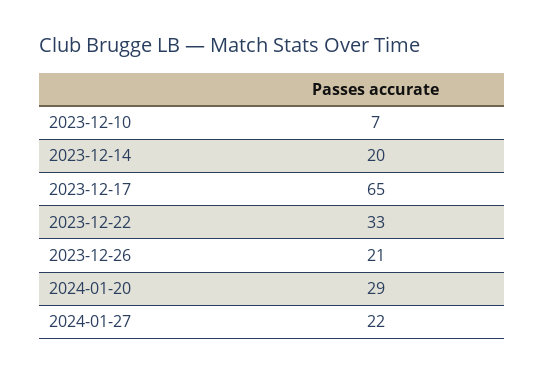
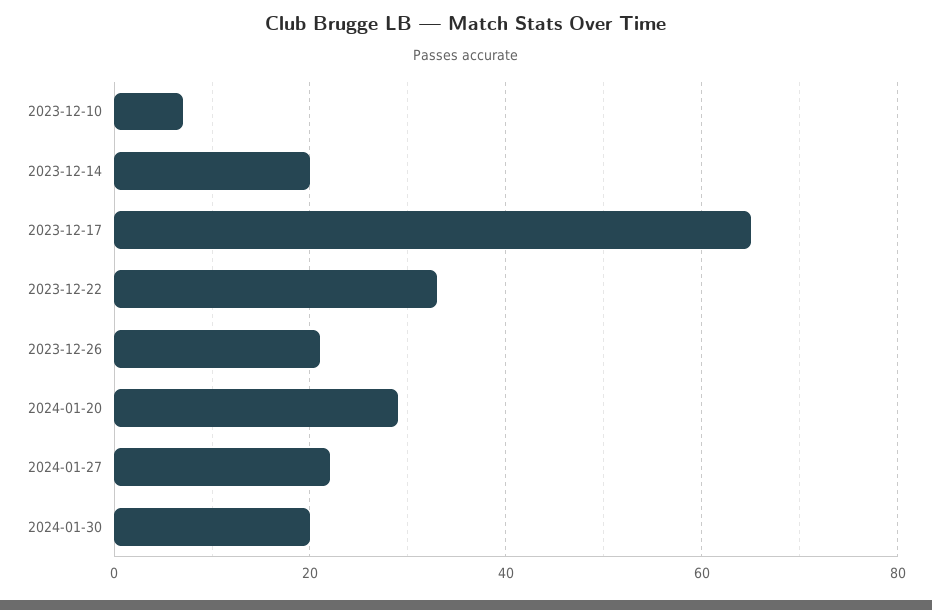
2024-01-30: none -> 20

